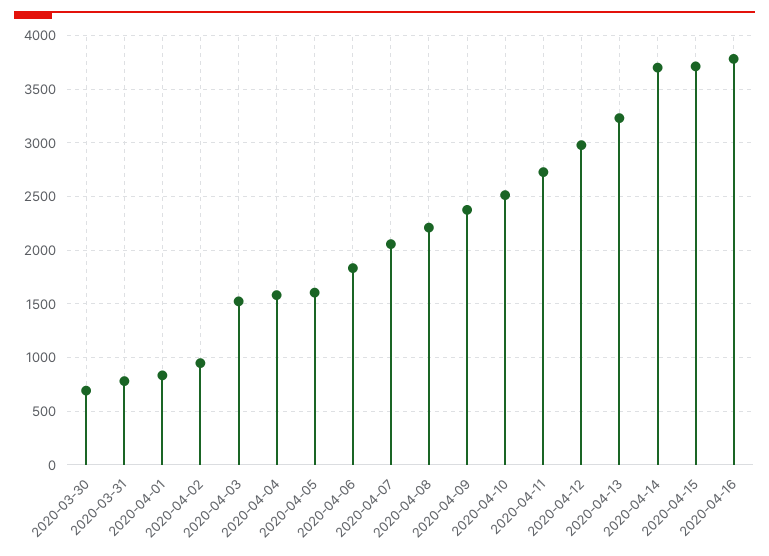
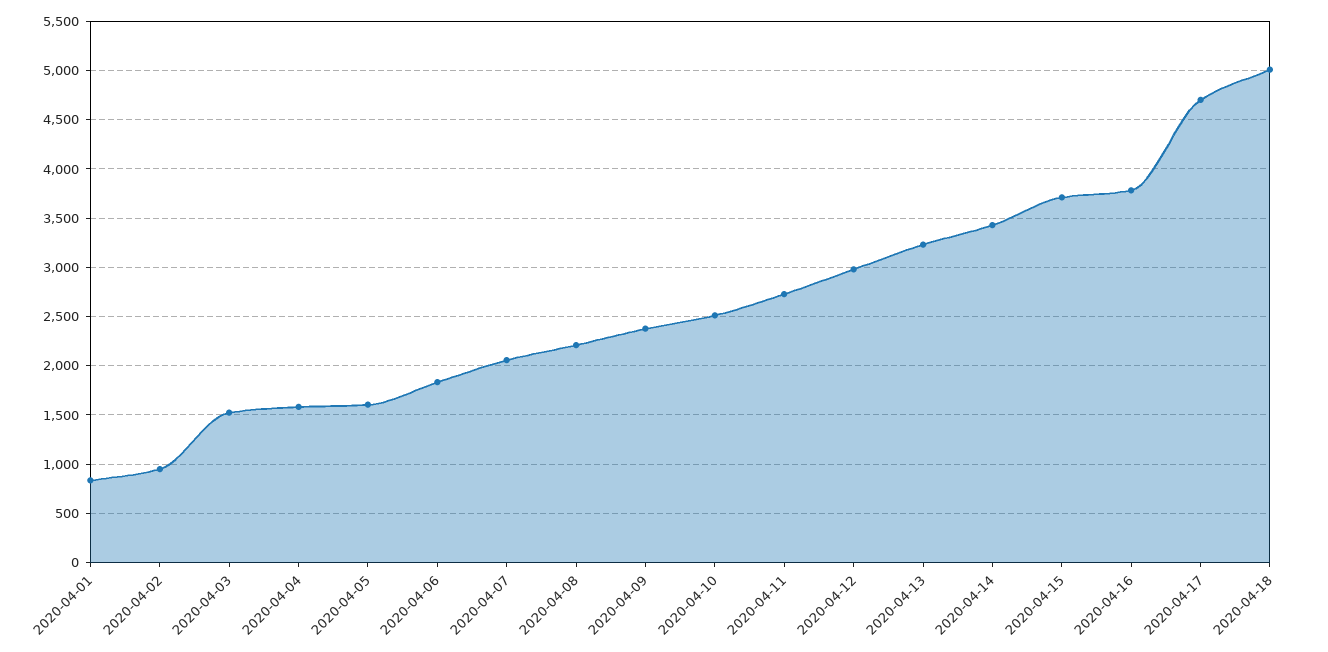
2020-03-30: 700 -> none
2020-03-31: 800 -> none
2020-04-14: 3700 -> 3400
2020-04-17: none -> 4700
2020-04-18: none -> 5000

